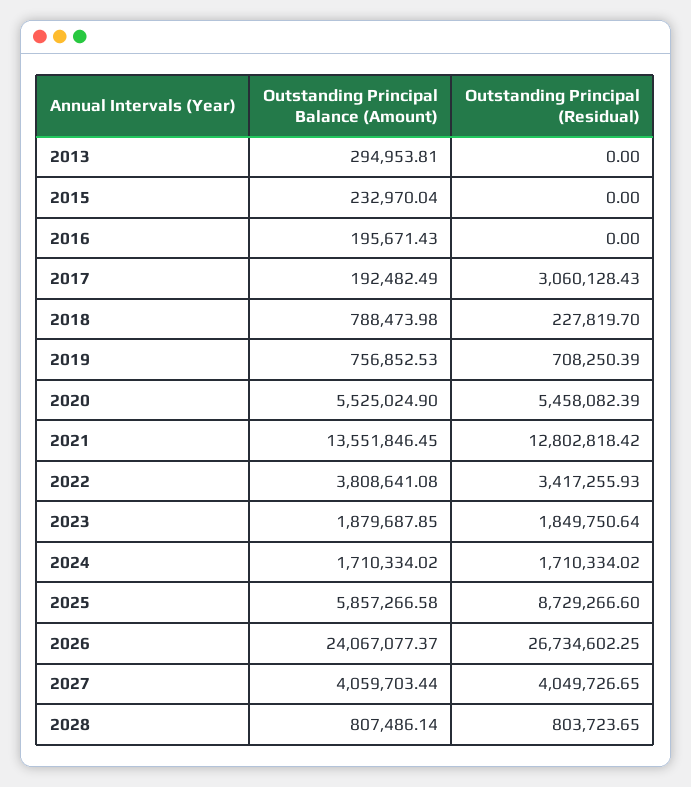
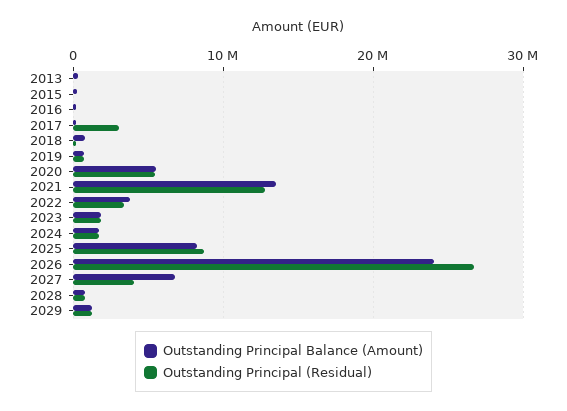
Outstanding Principal Balance (Amount), 2025: 5857266.58 -> 8000000
Outstanding Principal Balance (Amount), 2027: 4059703.44 -> 7000000
Outstanding Principal Balance (Amount), 2029: none -> 1000000
Outstanding Principal (Residual), 2029: none -> 1000000

